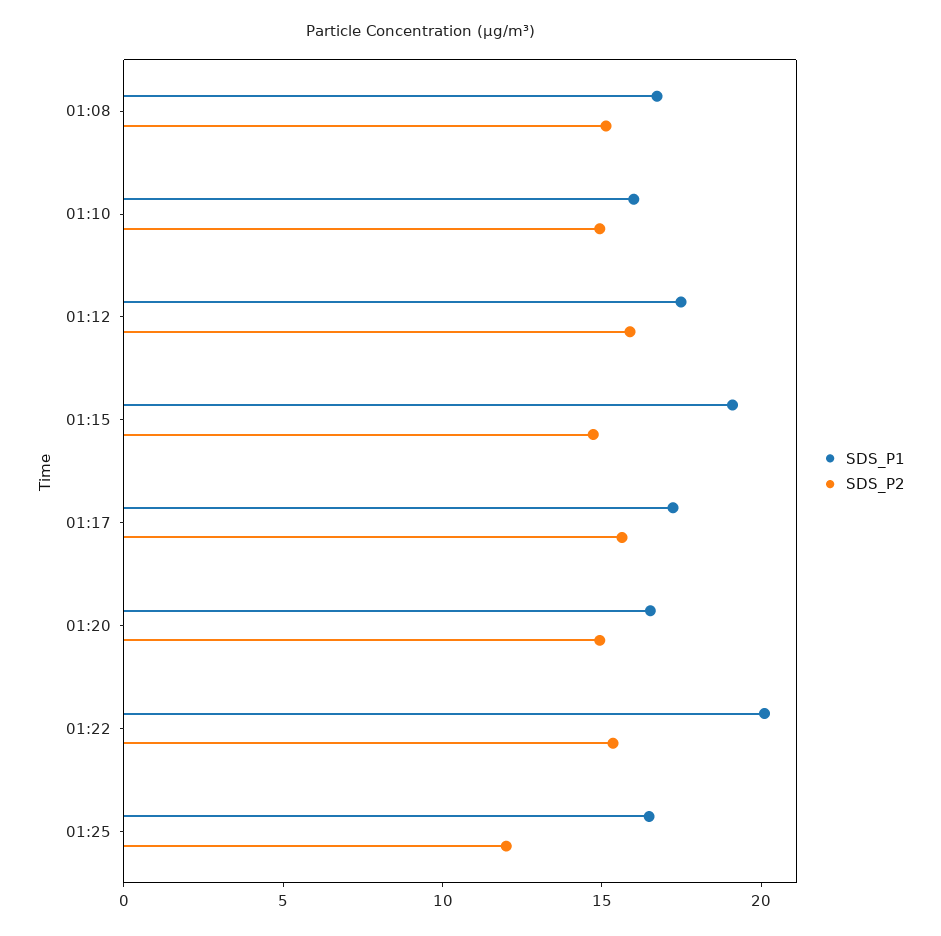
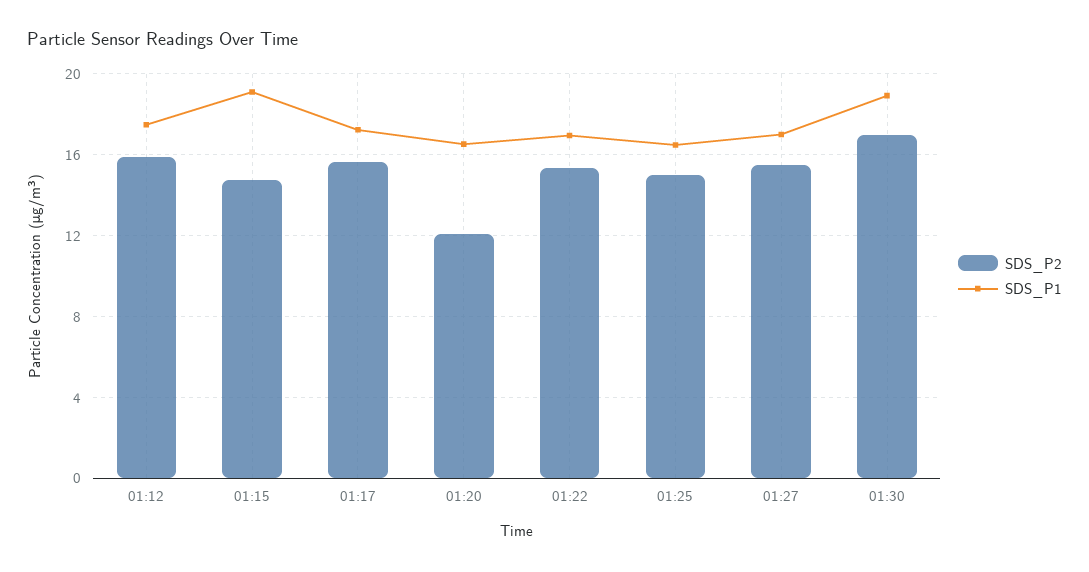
SDS_P1, 01:08: 17 -> none
SDS_P2, 01:08: 15 -> none
SDS_P1, 01:10: 16 -> none
SDS_P2, 01:10: 15 -> none
SDS_P2, 01:20: 15 -> 12
SDS_P1, 01:22: 20 -> 17
SDS_P2, 01:25: 12 -> 15
SDS_P2, 01:27: none -> 15.5
SDS_P1, 01:27: none -> 17
SDS_P2, 01:30: none -> 17
SDS_P1, 01:30: none -> 19

